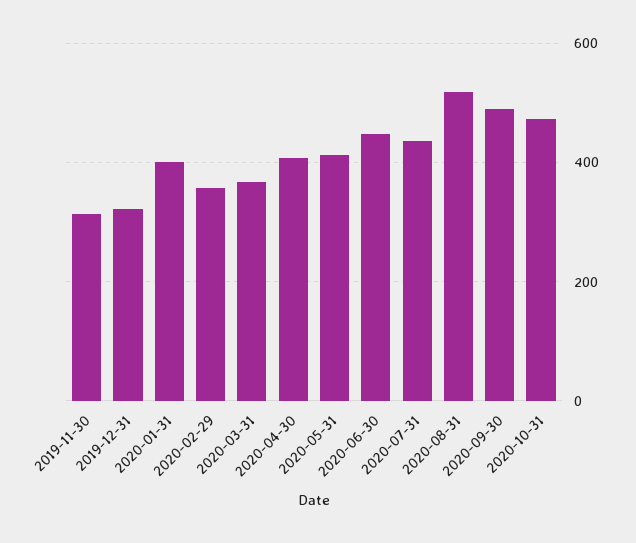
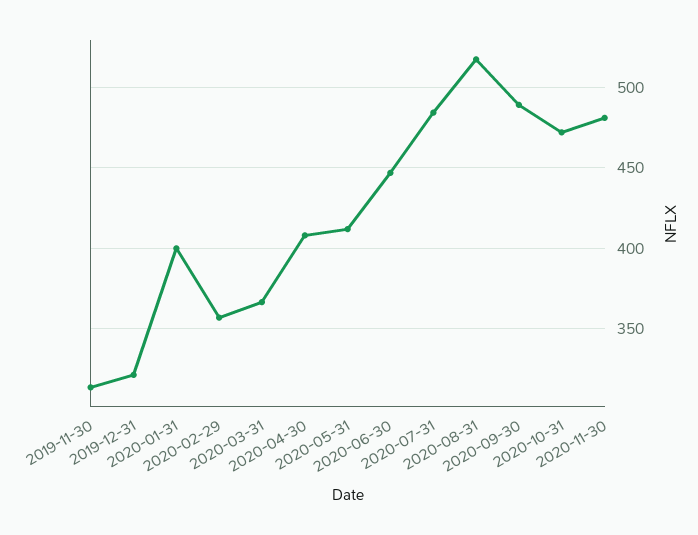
2020-07-31: 440 -> 485
2020-11-30: none -> 480

